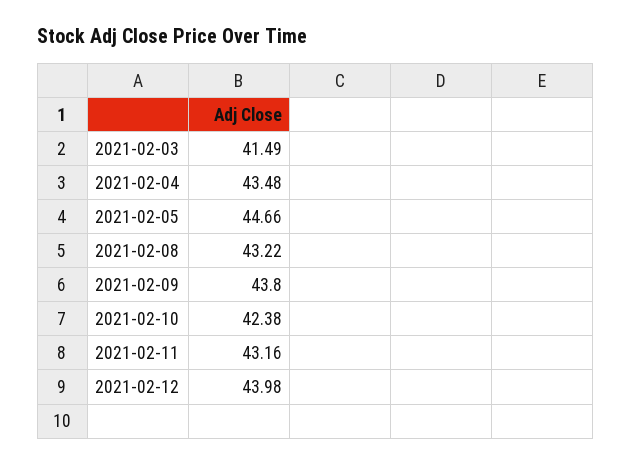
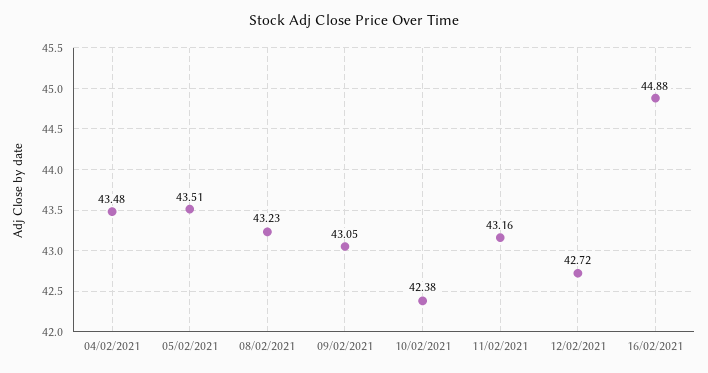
2021-02-03: 41.49 -> none
2021-02-05: 44.66 -> 43.51
2021-02-08: 43.22 -> 43.23
2021-02-09: 43.8 -> 43.05
2021-02-12: 43.98 -> 42.72
16/02/2021: none -> 44.88

